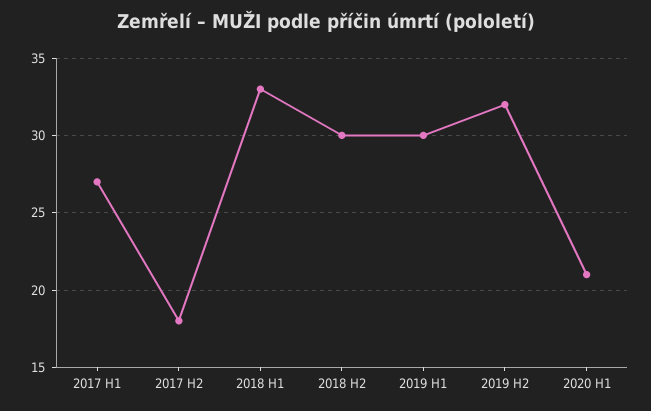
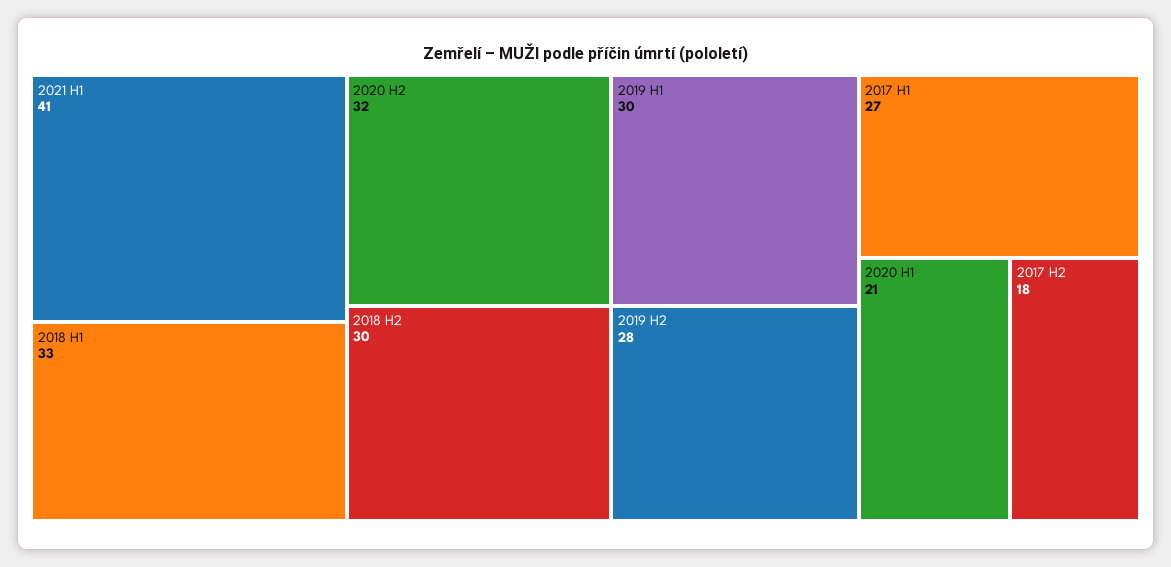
2019 H2: 32 -> 28
2021 H1: none -> 41
2020 H2: none -> 32

